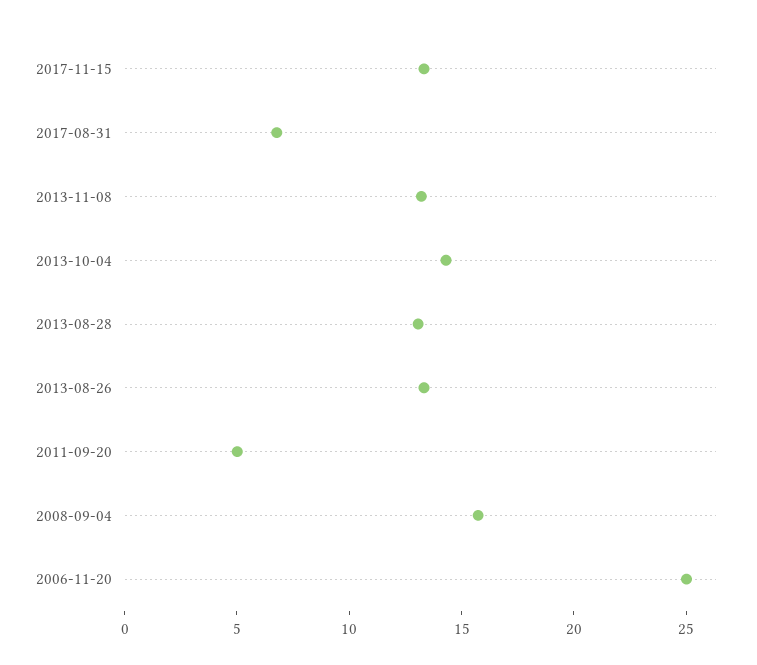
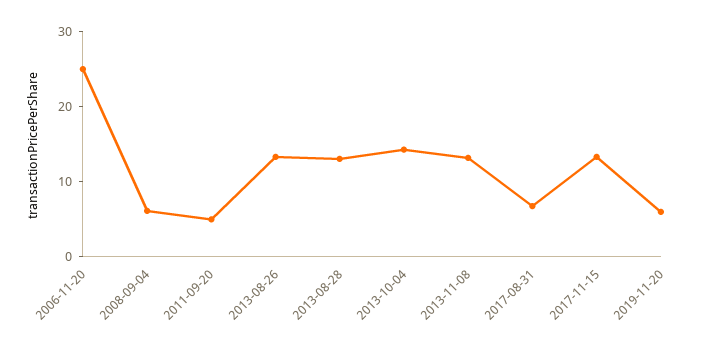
2008-09-04: 16 -> 6
2019-11-20: none -> 6

